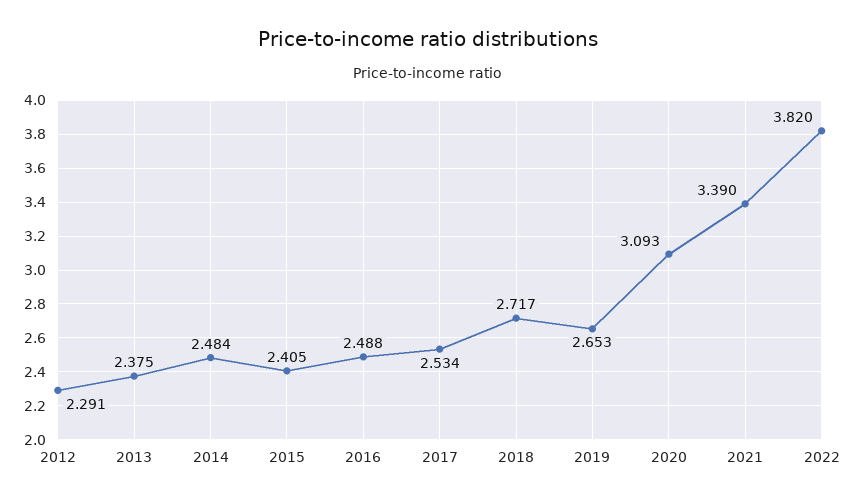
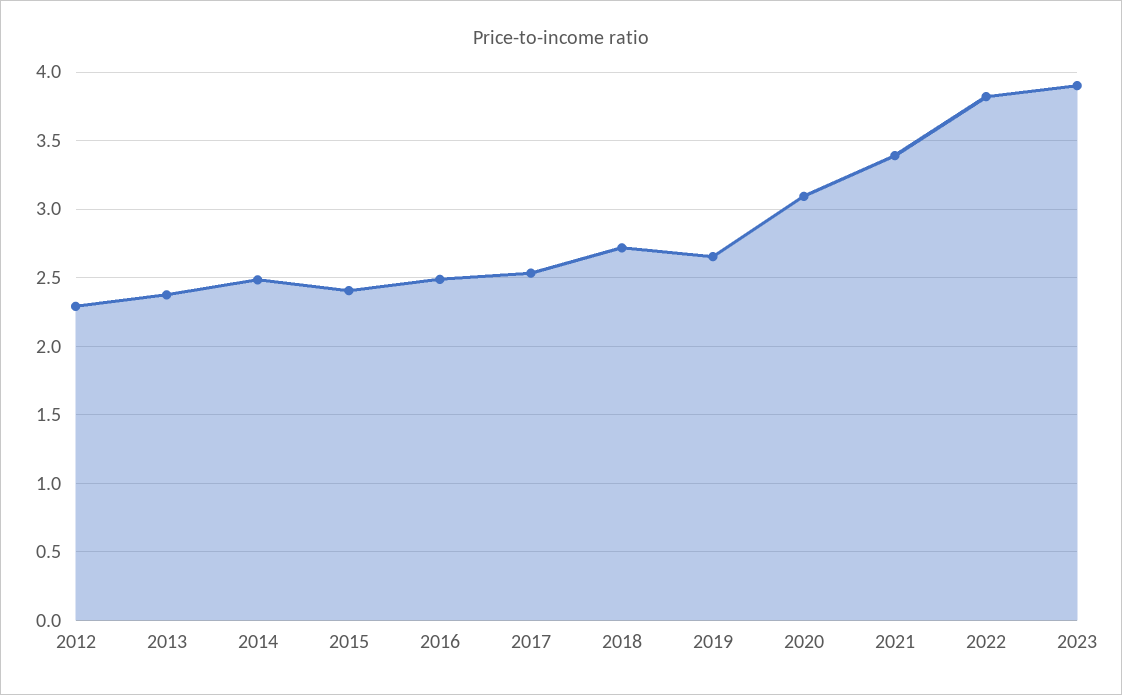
2023: none -> 3.9

